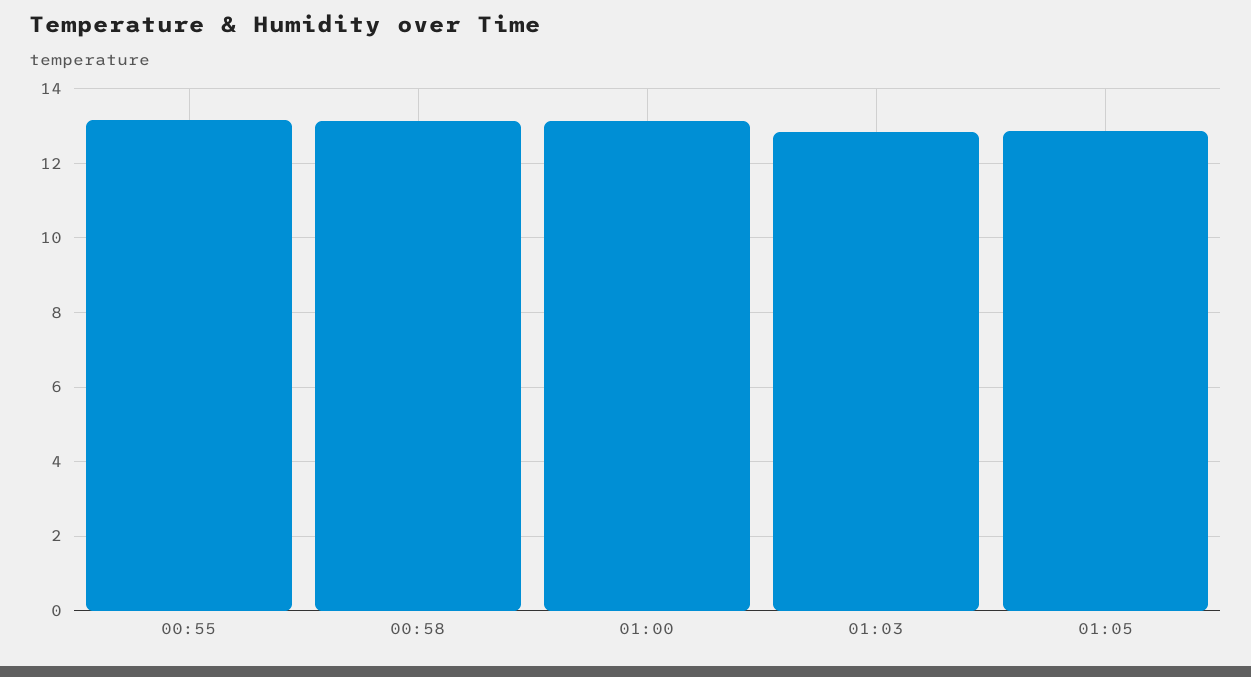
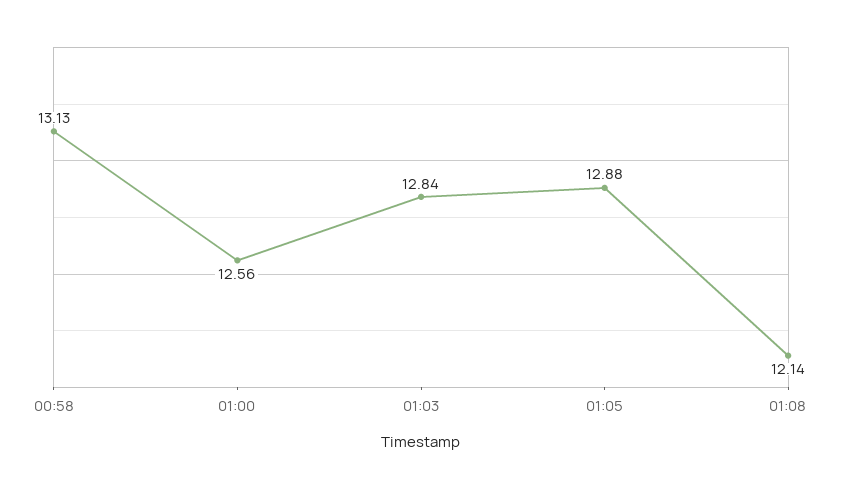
00:55: 13.2 -> none
01:00: 13.2 -> 12.56
01:08: none -> 12.14

